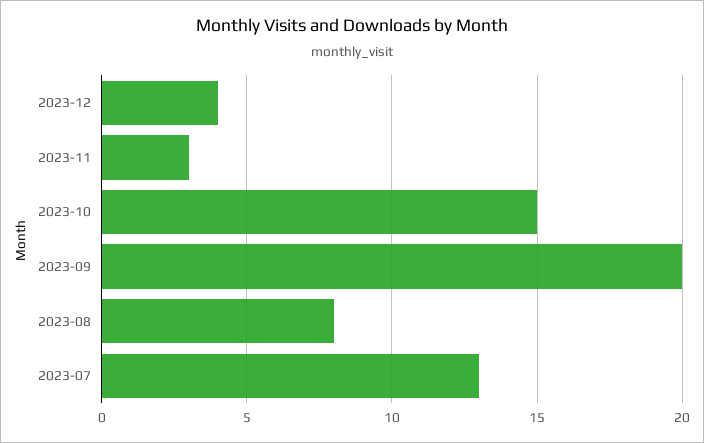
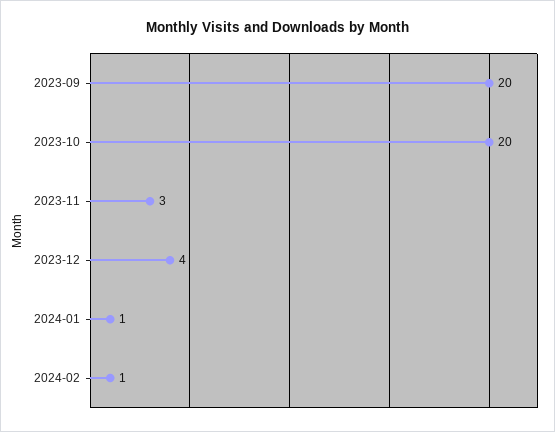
2023-10: 15 -> 20
2023-08: 8 -> none
2023-07: 13 -> none
2024-01: none -> 1
2024-02: none -> 1

